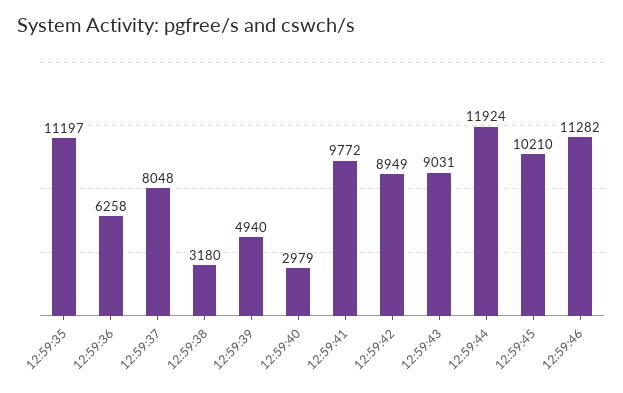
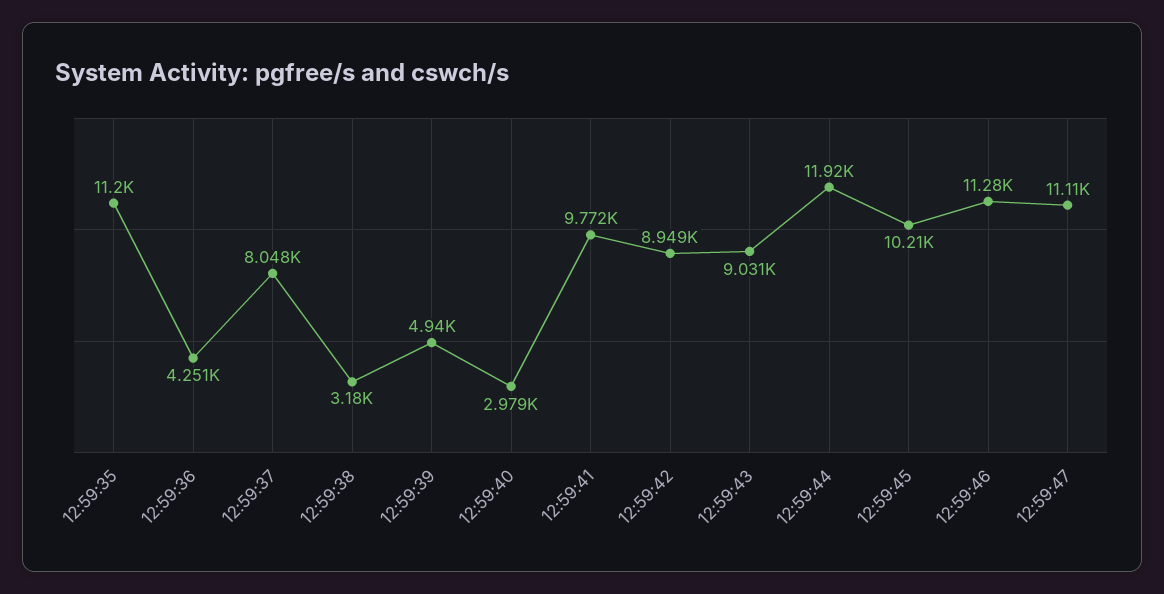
12:59:36: 6258 -> 4251
12:59:47: none -> 11110

